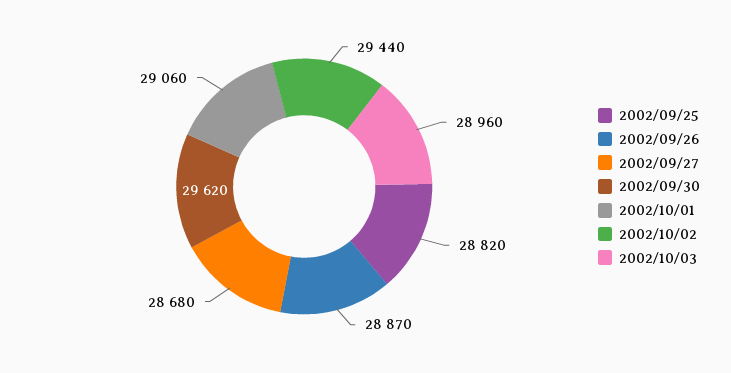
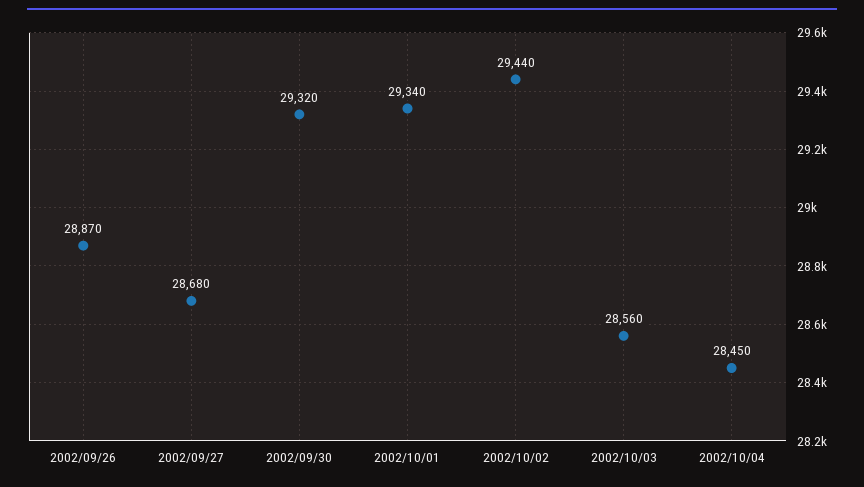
2002/09/25: 28820 -> none
2002/09/30: 29620 -> 29320
2002/10/01: 29060 -> 29340
2002/10/03: 28960 -> 28560
2002/10/04: none -> 28450

